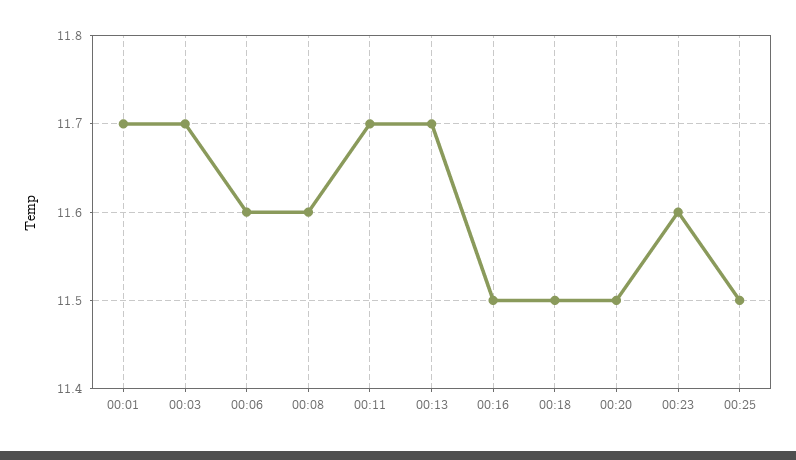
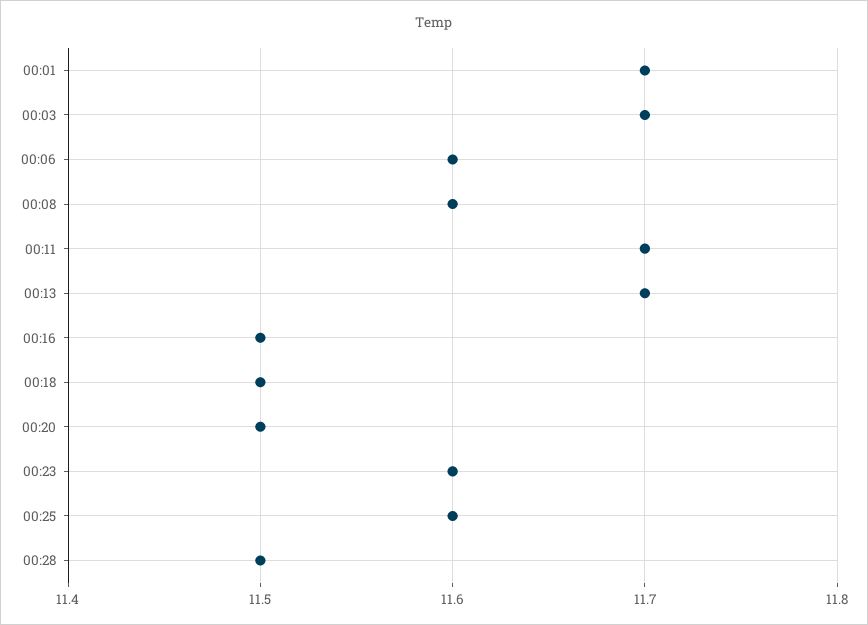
00:25: 11.5 -> 11.6
00:28: none -> 11.5

